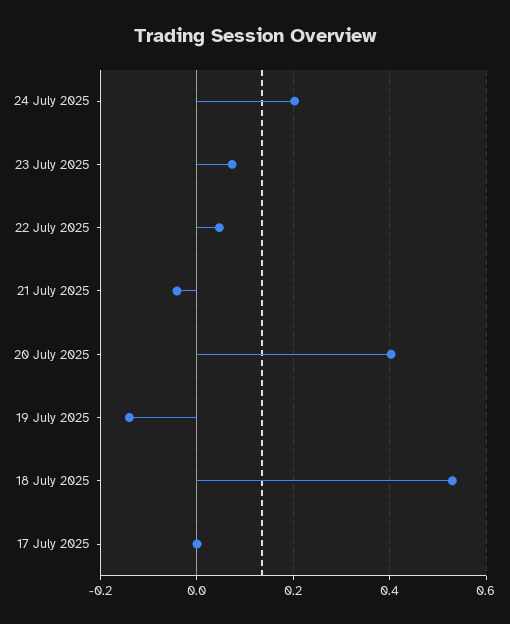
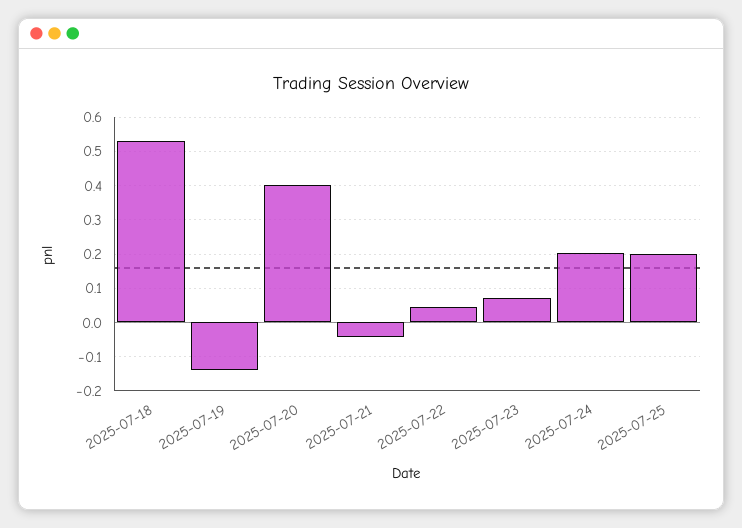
17 July 2025: 0 -> none
2025-07-25: none -> 0.2

